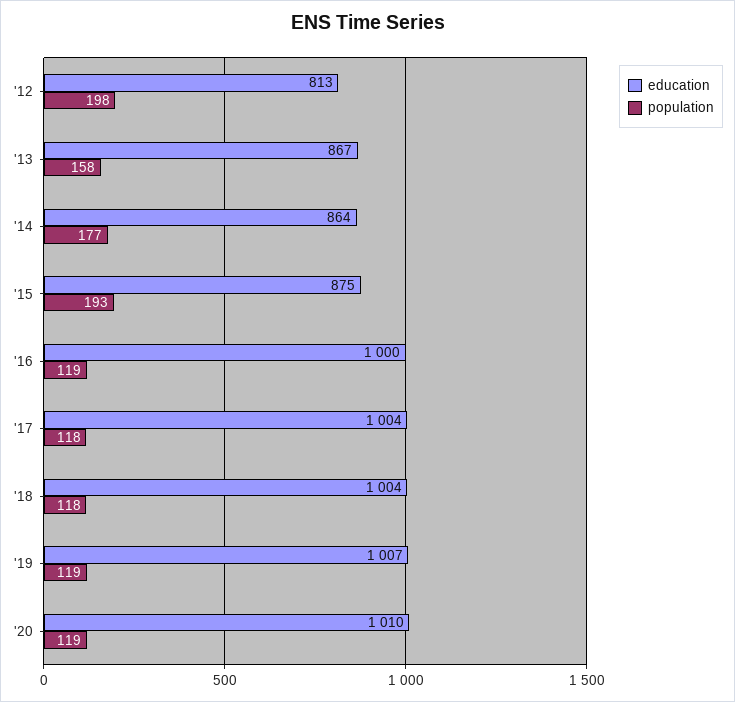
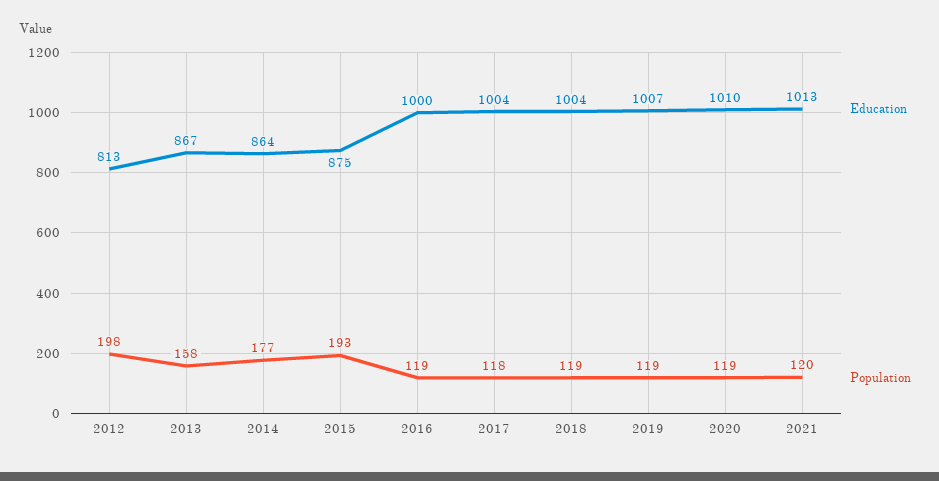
population, '18: 118 -> 119
education, 2021: none -> 1013
population, 2021: none -> 120

